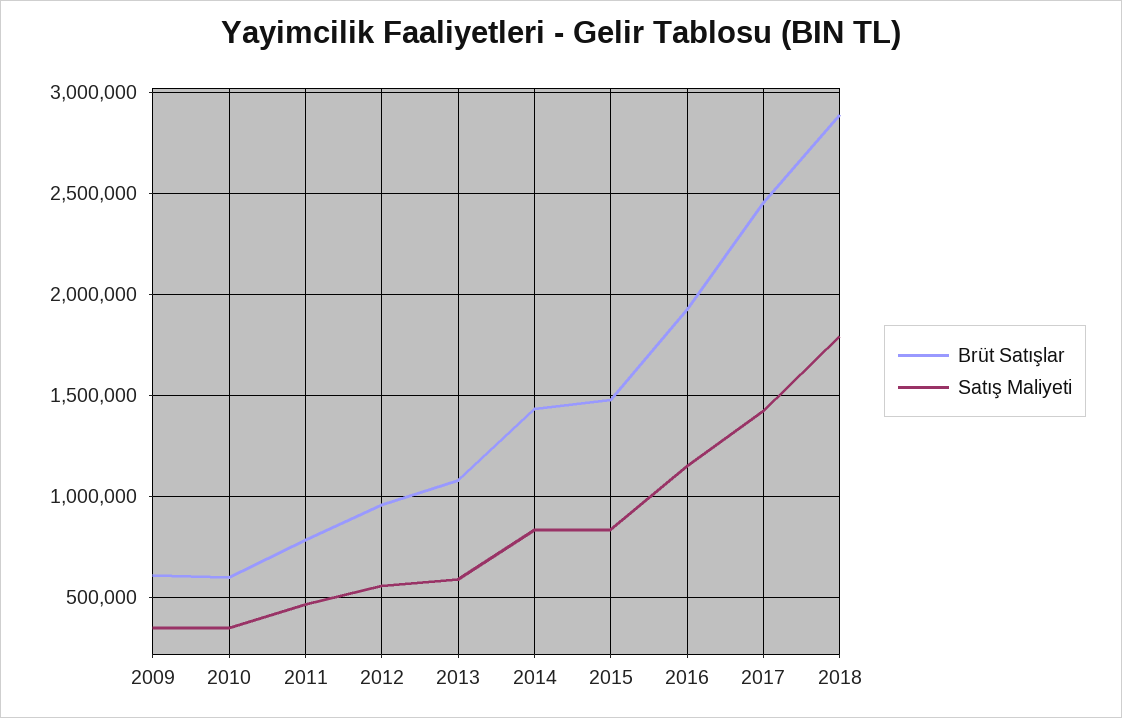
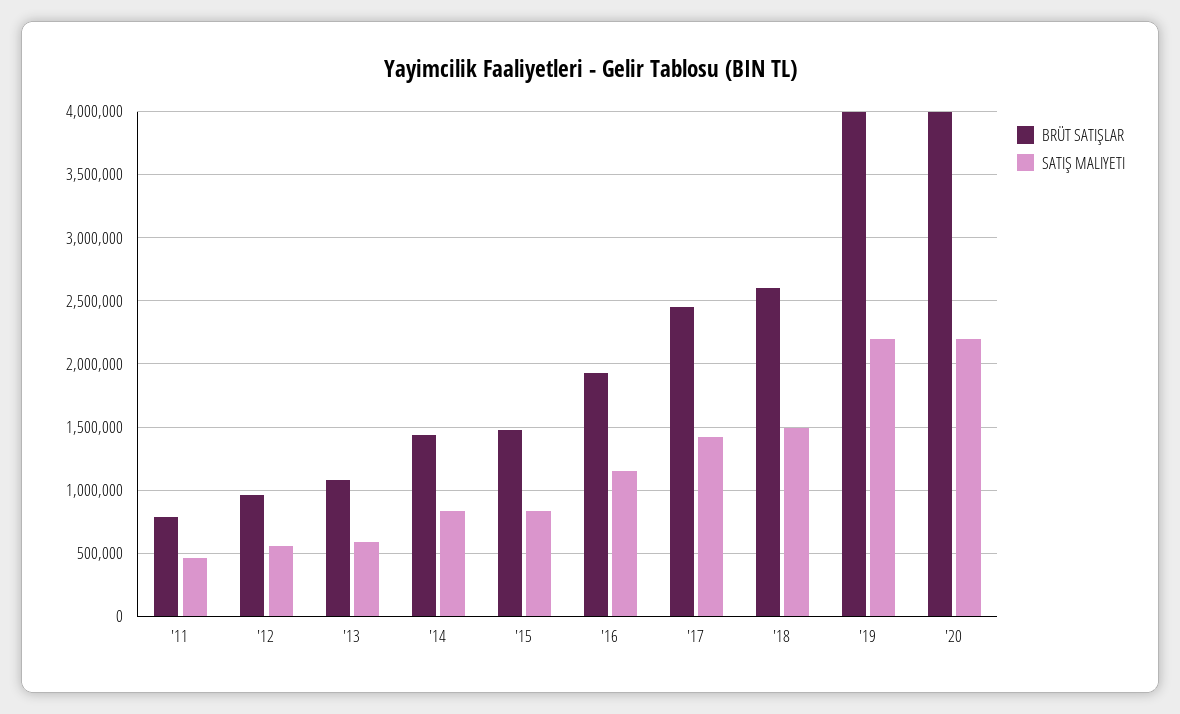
Brüt Satışlar, 2009: 600000 -> none
Satış Maliyeti, 2009: 350000 -> none
Brüt Satışlar, 2010: 600000 -> none
Satış Maliyeti, 2010: 350000 -> none
Brüt Satışlar, 2018: 2900000 -> 2600000
Satış Maliyeti, 2018: 1800000 -> 1500000
Brüt Satışlar, '19: none -> 4000000
Satış Maliyeti, '19: none -> 2200000
Brüt Satışlar, '20: none -> 4000000
Satış Maliyeti, '20: none -> 2200000

